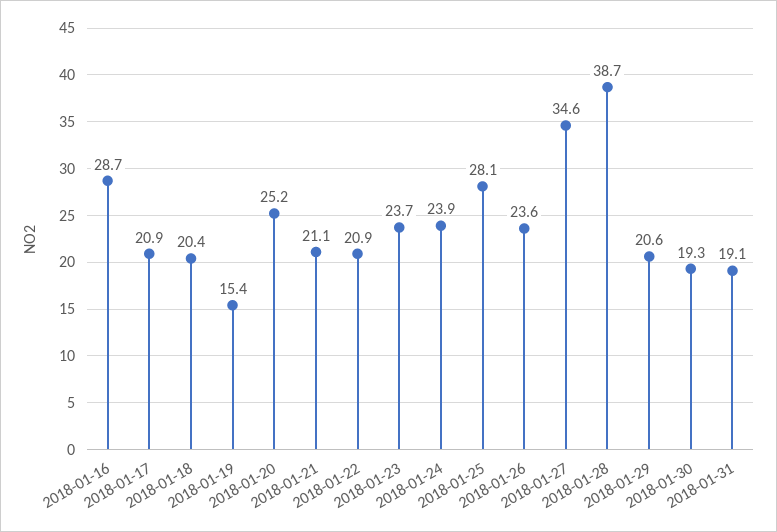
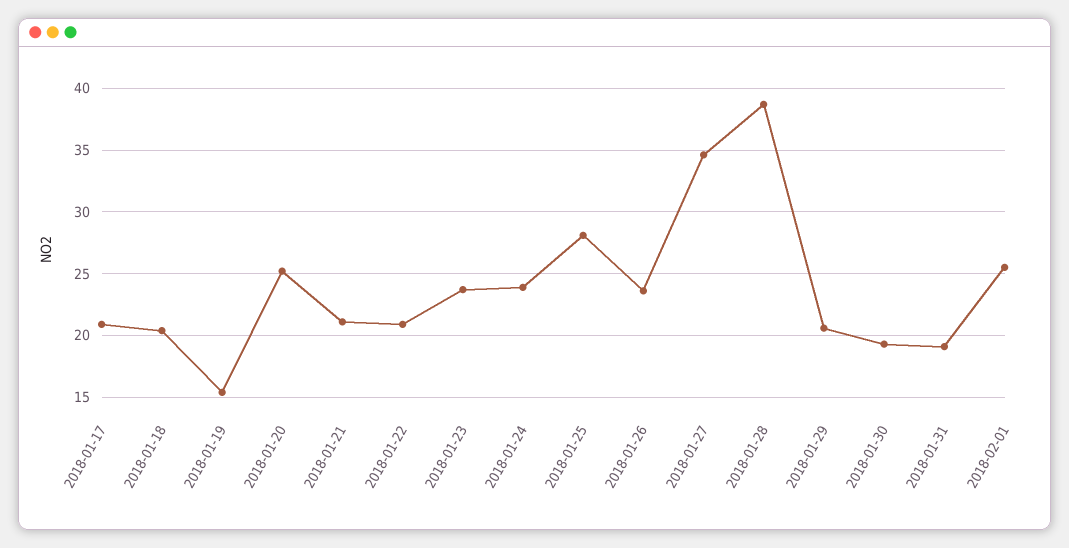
2018-01-16: 28.7 -> none
2018-02-01: none -> 25.5

